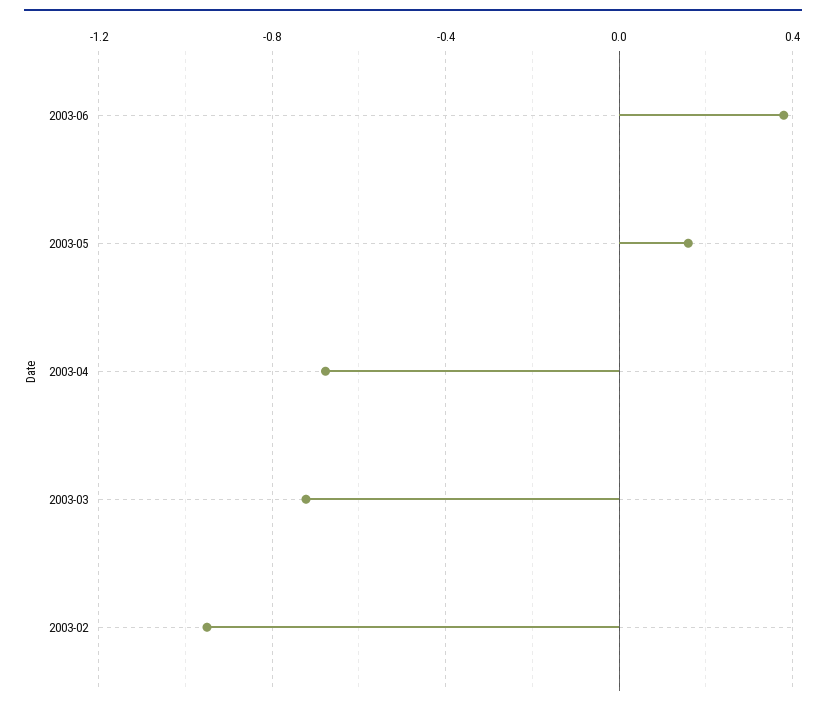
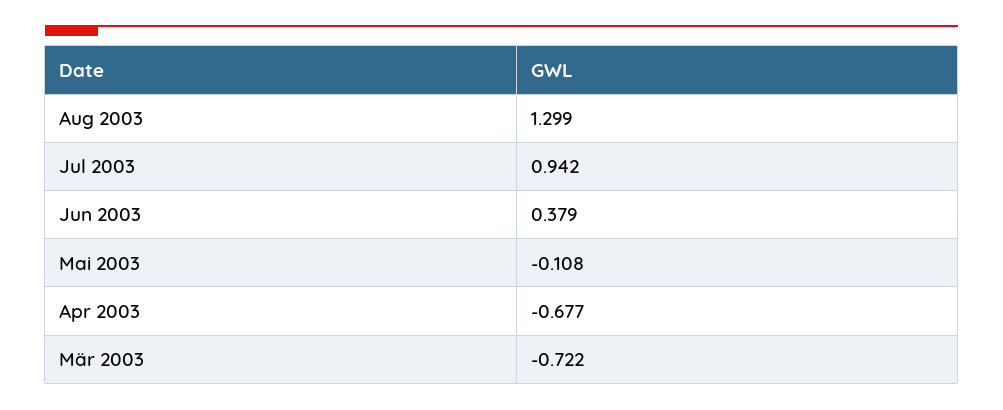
2003-05: 0.15 -> -0.108
2003-02: -0.95 -> none
Aug 2003: none -> 1.299
Jul 2003: none -> 0.942

